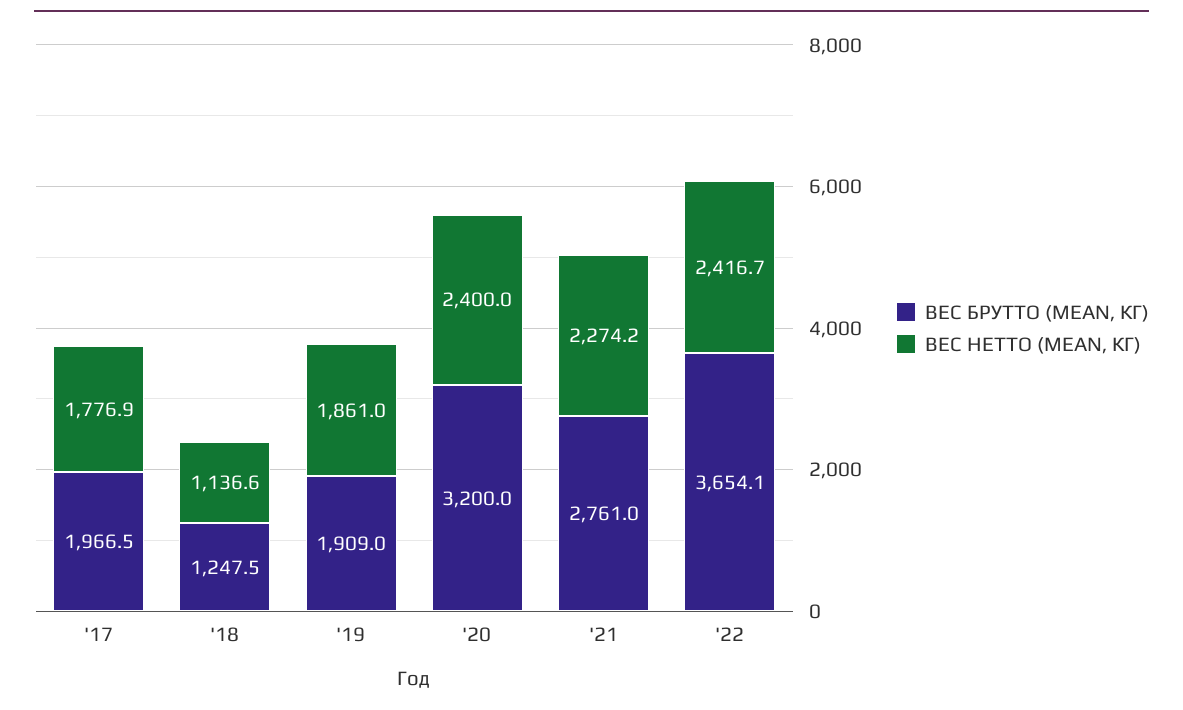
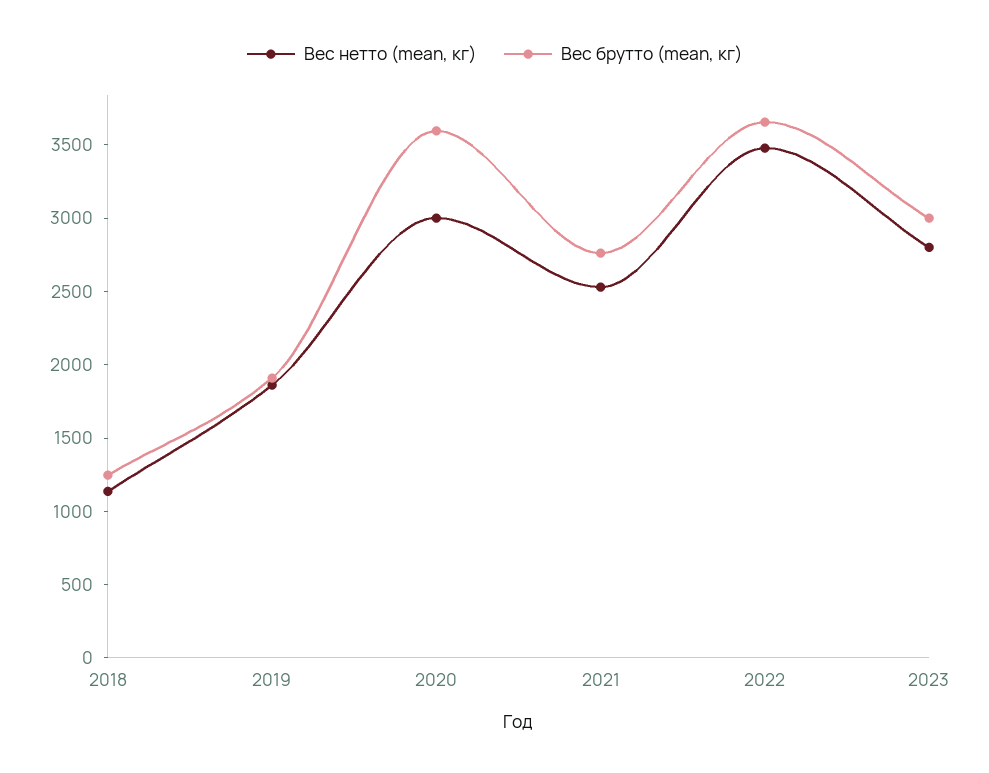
ВЕС БРУТТО (MEAN, КГ), '17: 1966.5 -> none
ВЕС НЕТТО (MEAN, КГ), '17: 1776.9 -> none
ВЕС БРУТТО (MEAN, КГ), '20: 3200 -> 3600
ВЕС НЕТТО (MEAN, КГ), '20: 2400 -> 3000
ВЕС НЕТТО (MEAN, КГ), '21: 2274.2 -> 2500
ВЕС НЕТТО (MEAN, КГ), '22: 2416.7 -> 3500
ВЕС НЕТТО (MEAN, КГ), 2023: none -> 2800
ВЕС БРУТТО (MEAN, КГ), 2023: none -> 3000

